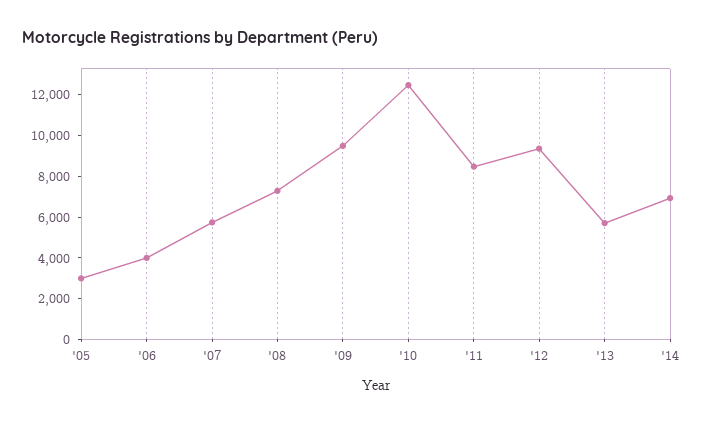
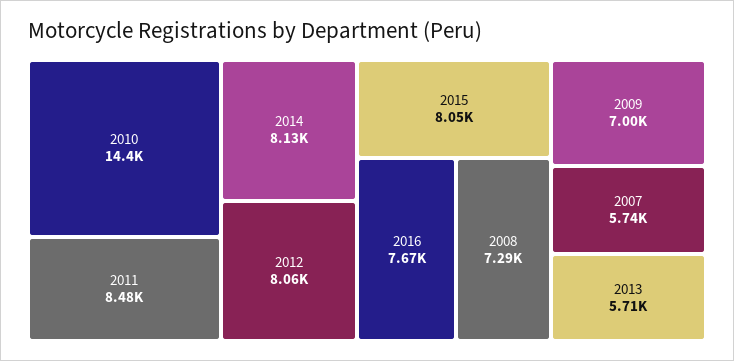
'05: 3000 -> none
'06: 4000 -> none
'09: 9500 -> 7000
'10: 12500 -> 14400
'12: 9500 -> 8060
'14: 7000 -> 8130
2015: none -> 8050
2016: none -> 7670

